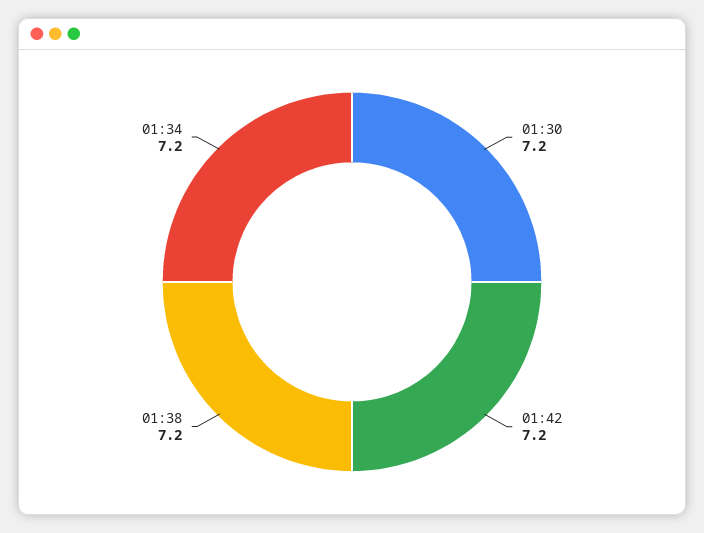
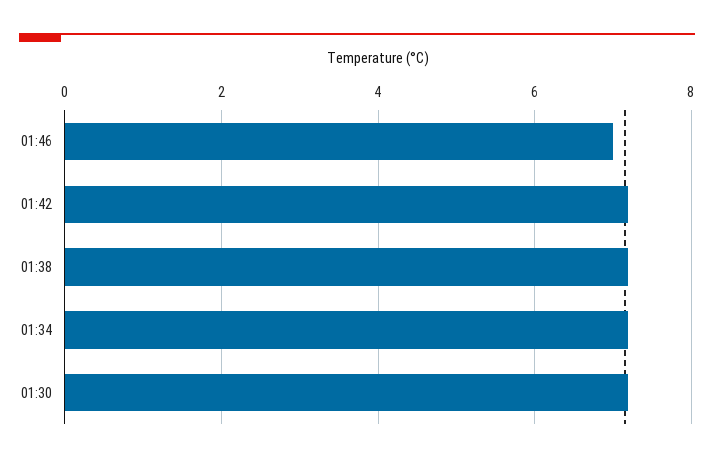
01:46: none -> 7

